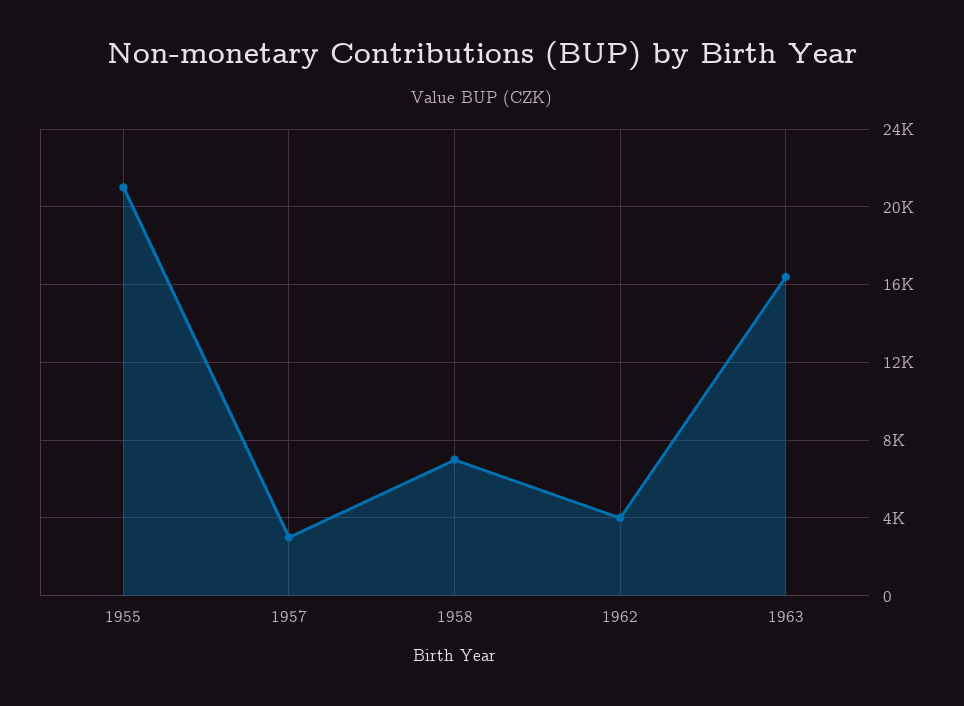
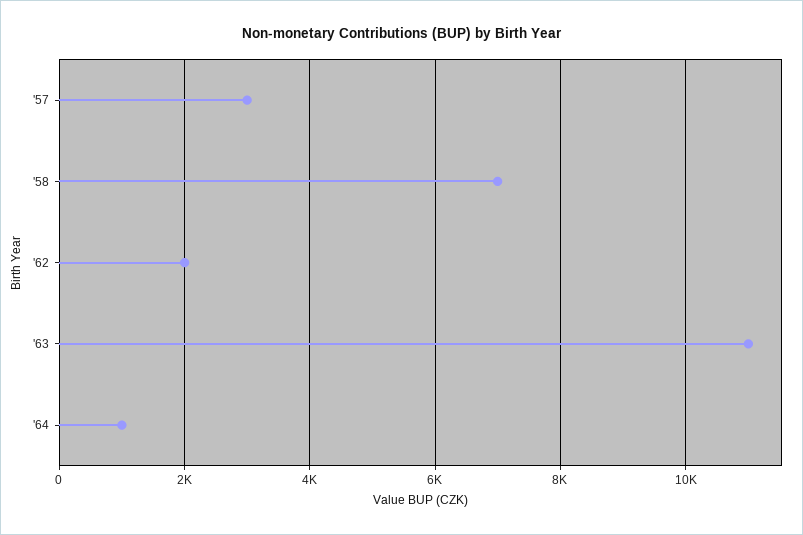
1955: 21000 -> none
1962: 4000 -> 2000
1963: 16500 -> 11000
'64: none -> 1000

